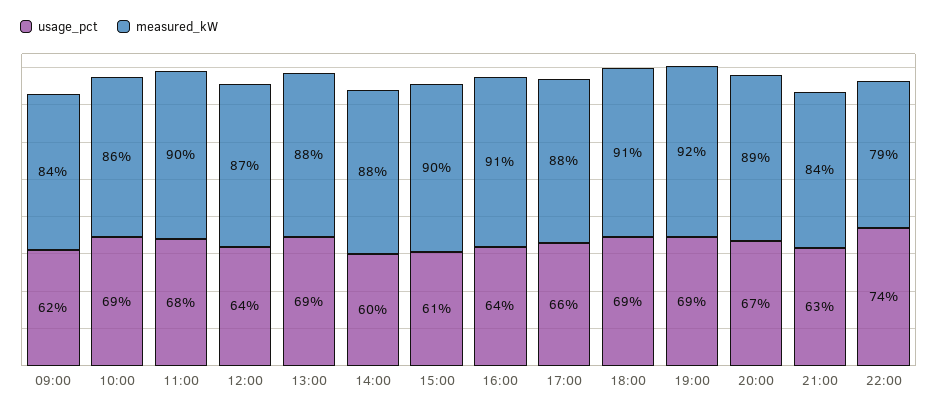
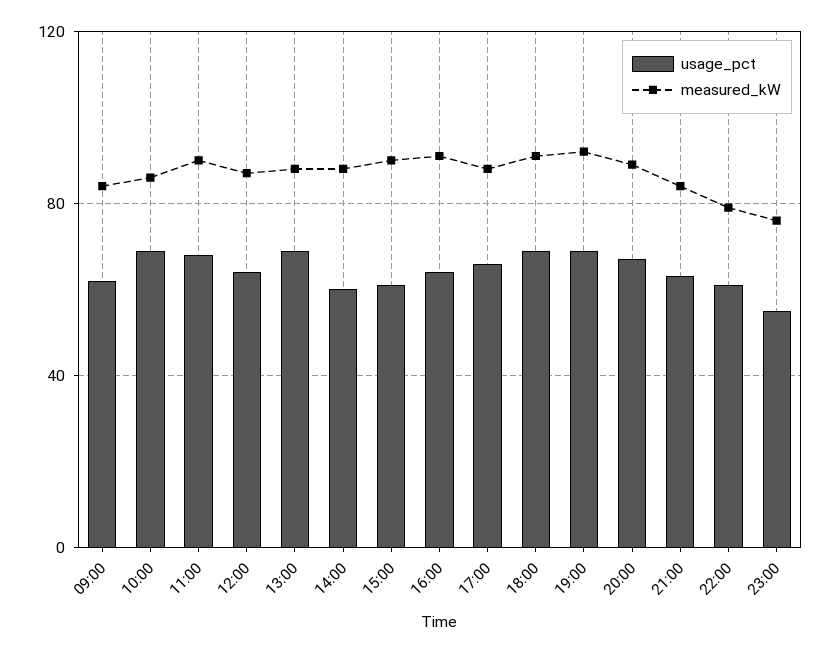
usage_pct, 22:00: 74 -> 60
usage_pct, 23:00: none -> 55
measured_kW, 23:00: none -> 75

